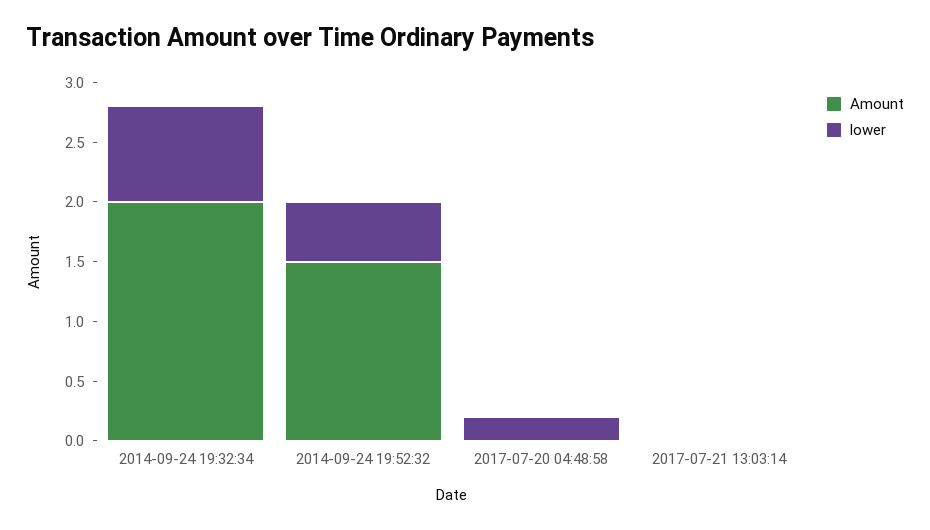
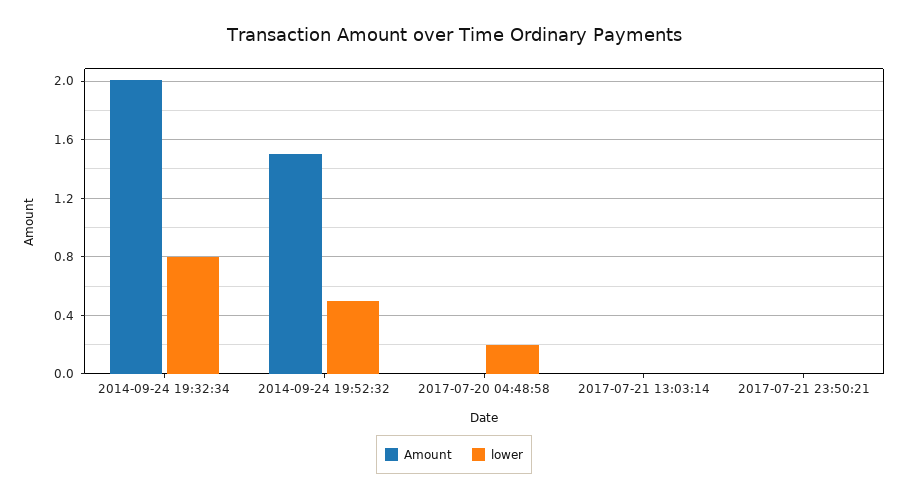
Amount, 2017-07-21 23:50:21: none -> 0
lower, 2017-07-21 23:50:21: none -> 0

